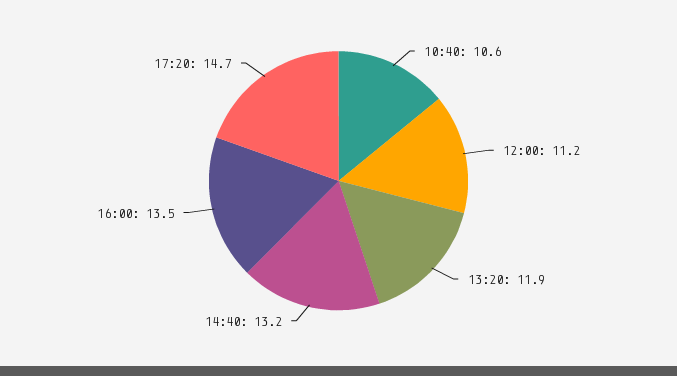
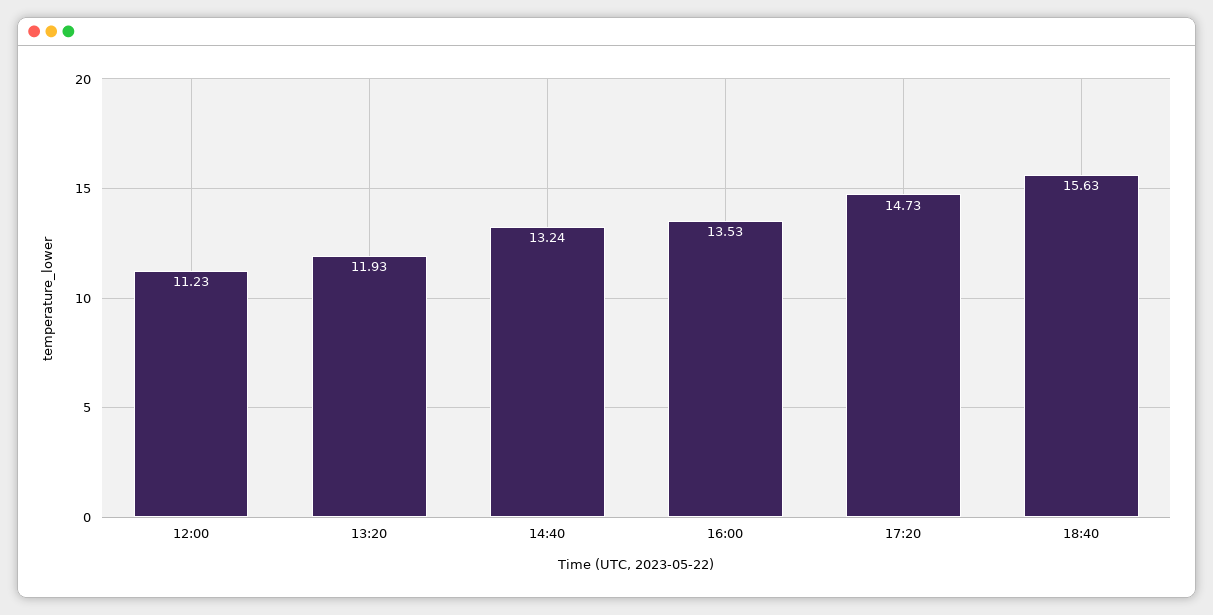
10:40: 10.6 -> none
18:40: none -> 15.63

